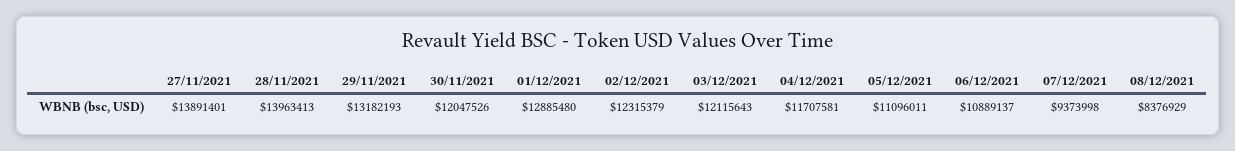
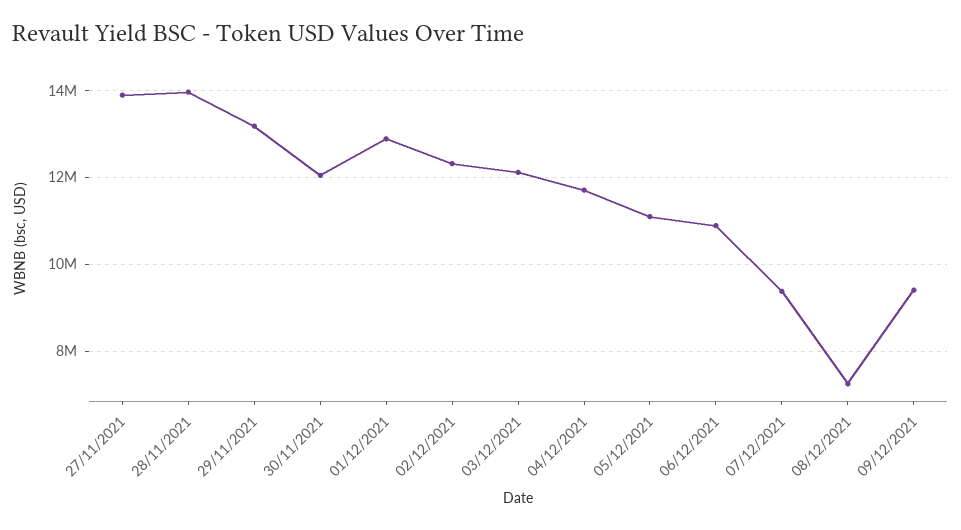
08/12/2021: 8376929 -> 7200000
09/12/2021: none -> 9400000

